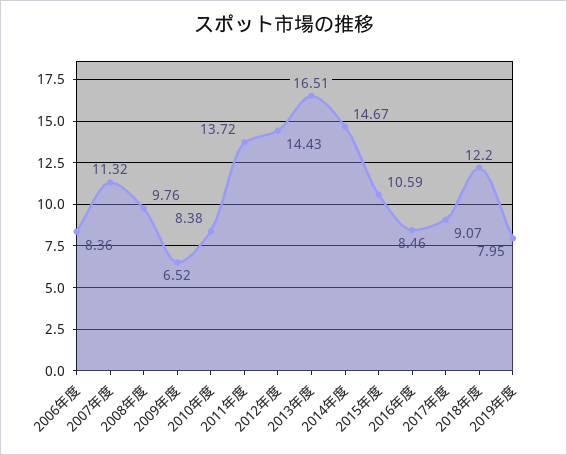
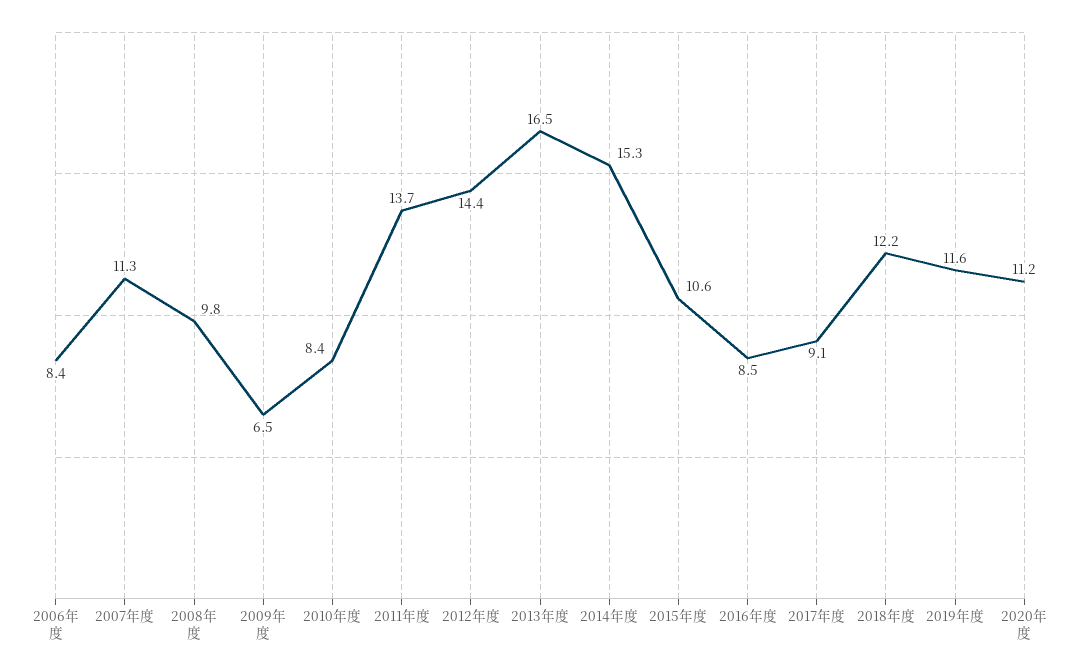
2014年度: 14.67 -> 15.3
2019年度: 7.95 -> 11.6
2020年度: none -> 11.2

